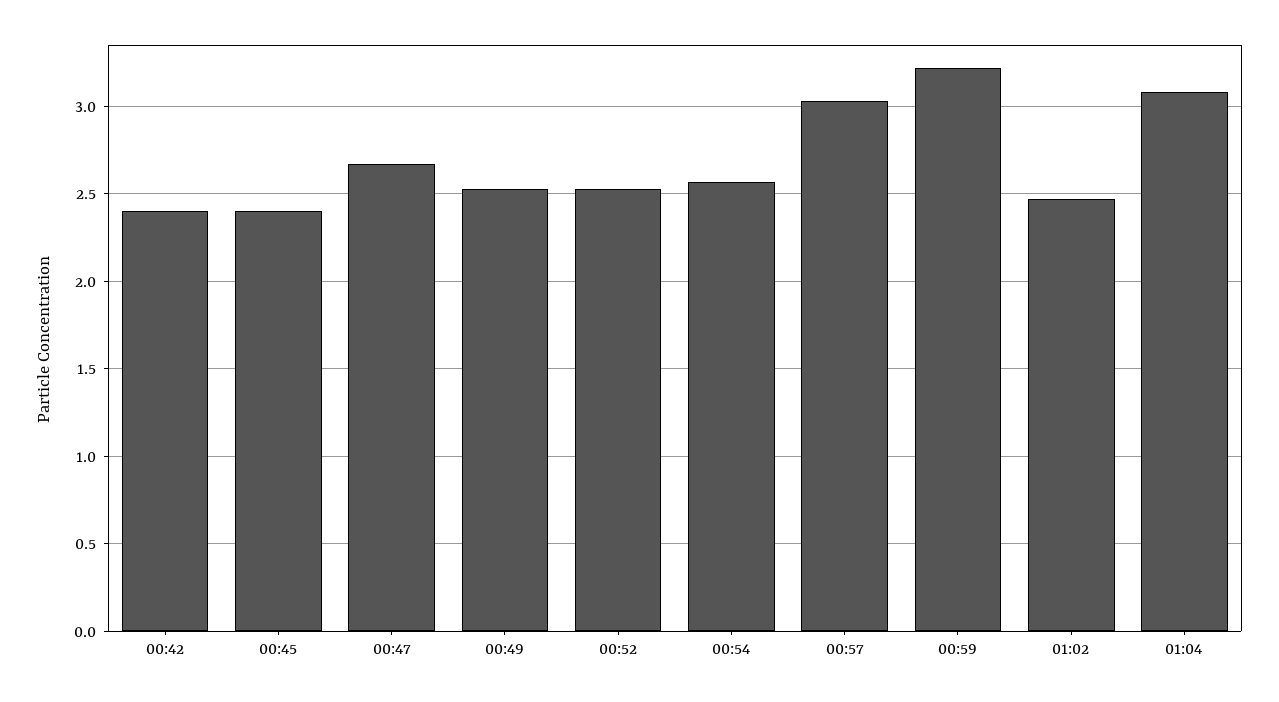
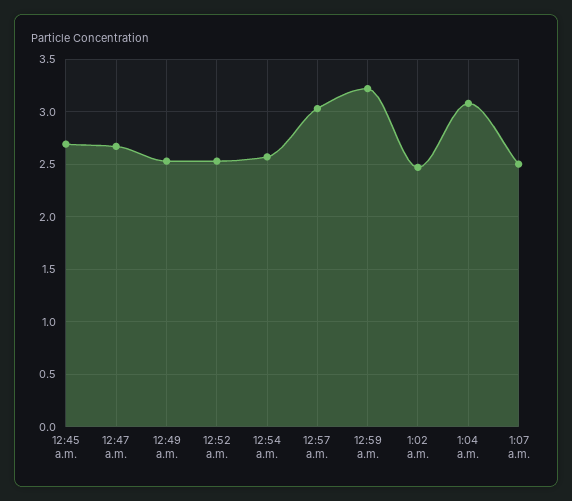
00:42: 2.4 -> none
00:45: 2.4 -> 2.7
1:07 a.m.: none -> 2.5

